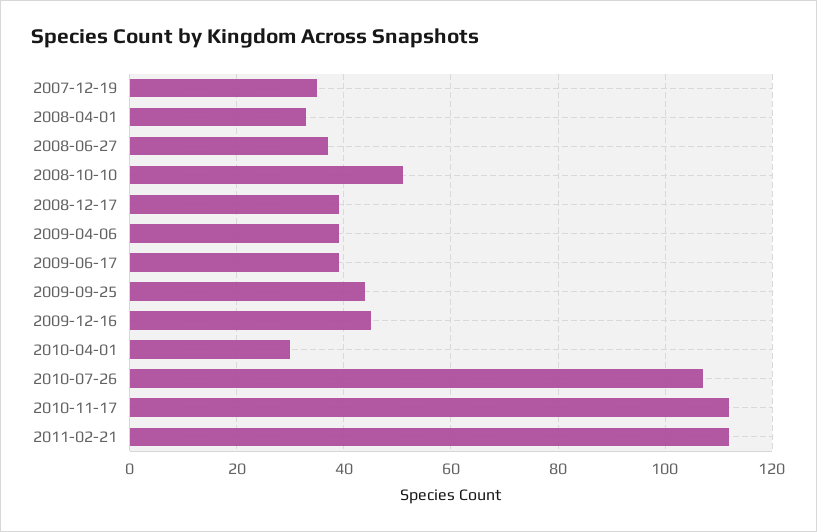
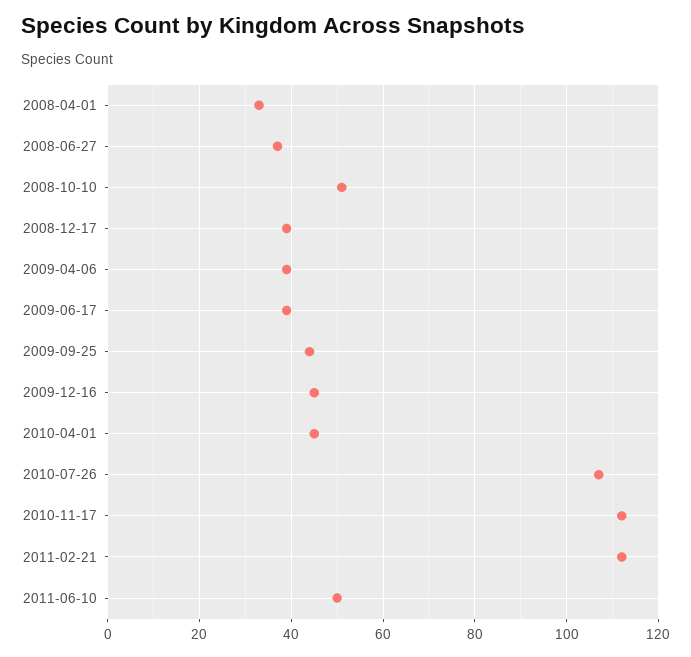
2007-12-19: 35 -> none
2010-04-01: 30 -> 45
2011-06-10: none -> 50

